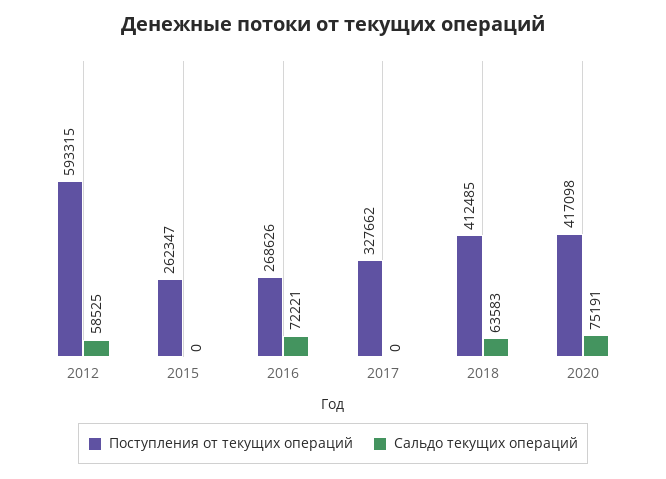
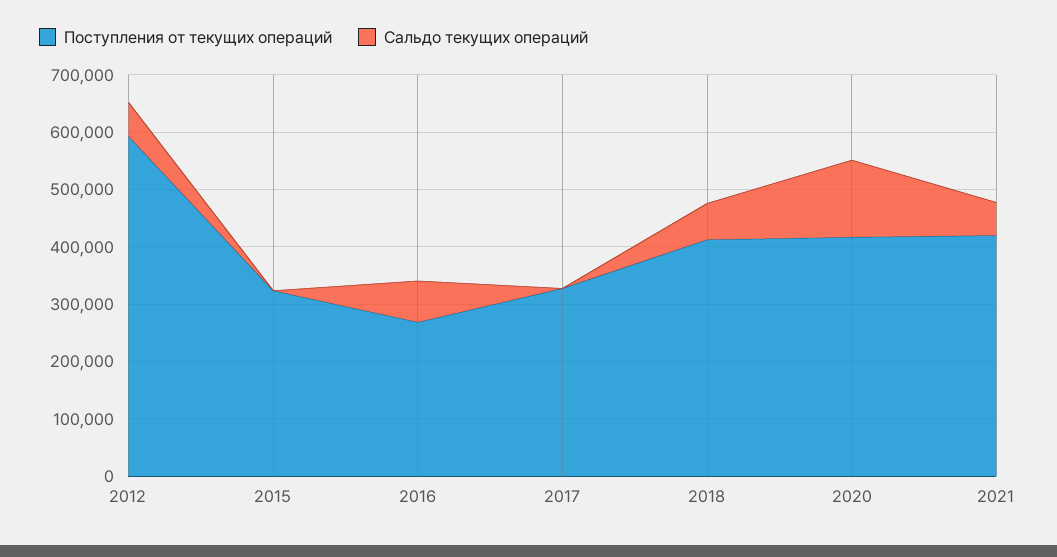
Поступления от текущих операций, 2015: 262347 -> 320000
Сальдо текущих операций, 2020: 75191 -> 140000
Поступления от текущих операций, 2021: none -> 420000
Сальдо текущих операций, 2021: none -> 60000

